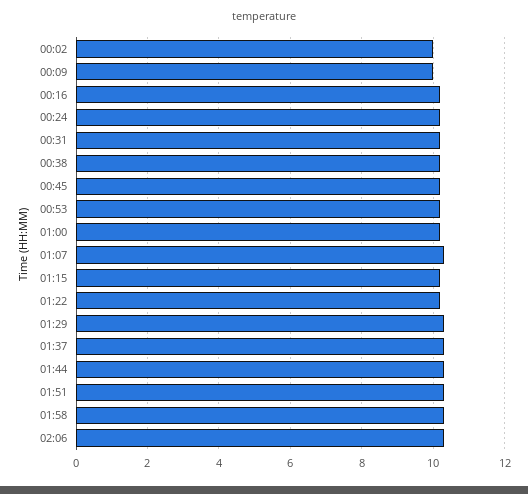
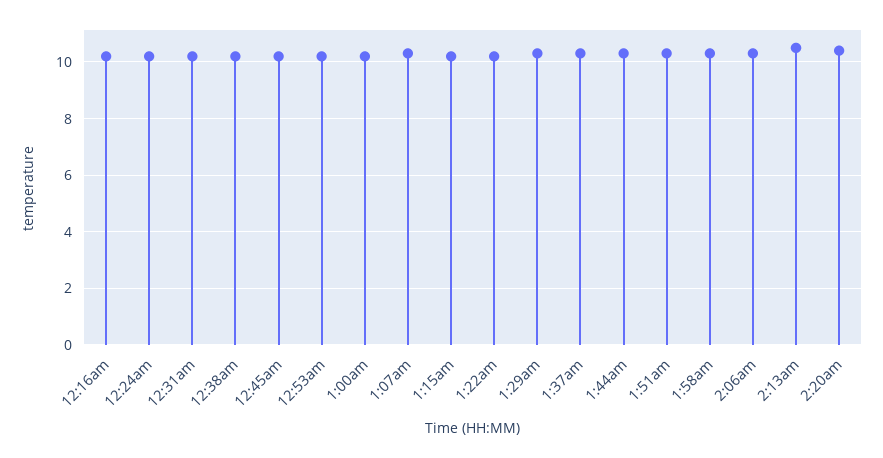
00:02: 10 -> none
00:09: 10 -> none
2:13am: none -> 10.5
2:20am: none -> 10.5

